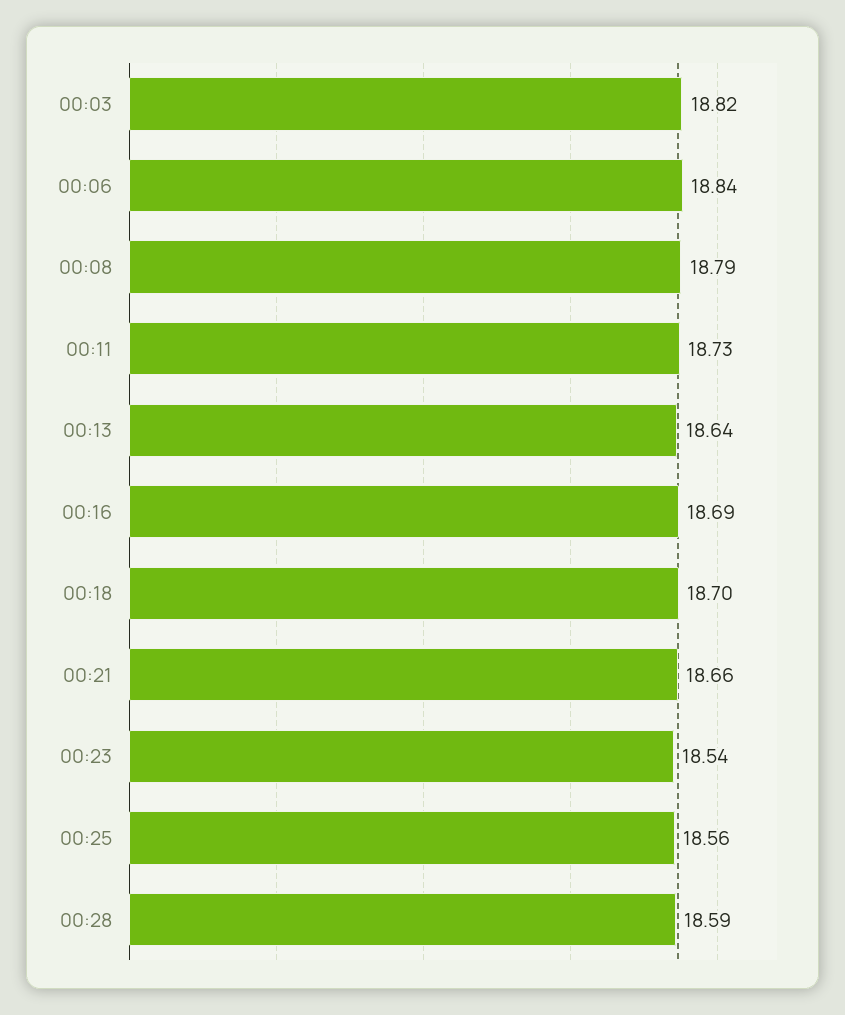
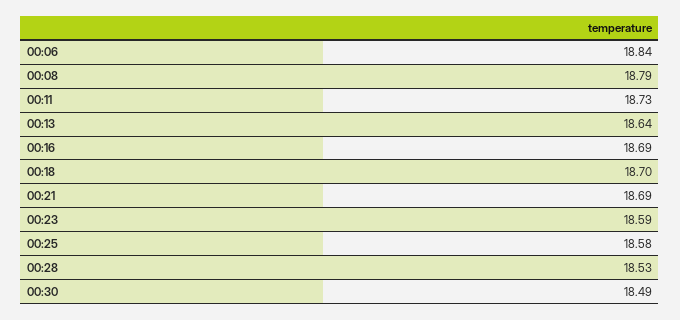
00:03: 18.82 -> none
00:21: 18.66 -> 18.69
00:23: 18.54 -> 18.59
00:25: 18.56 -> 18.58
00:28: 18.59 -> 18.53
00:30: none -> 18.49

